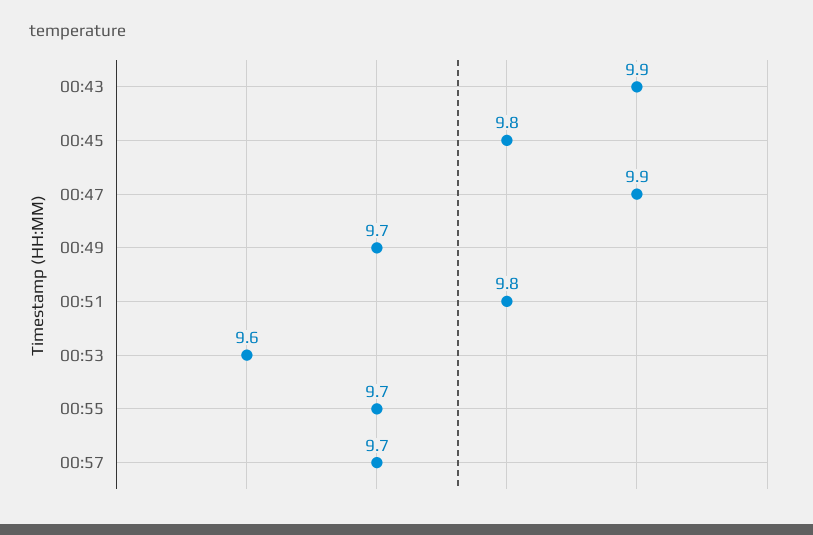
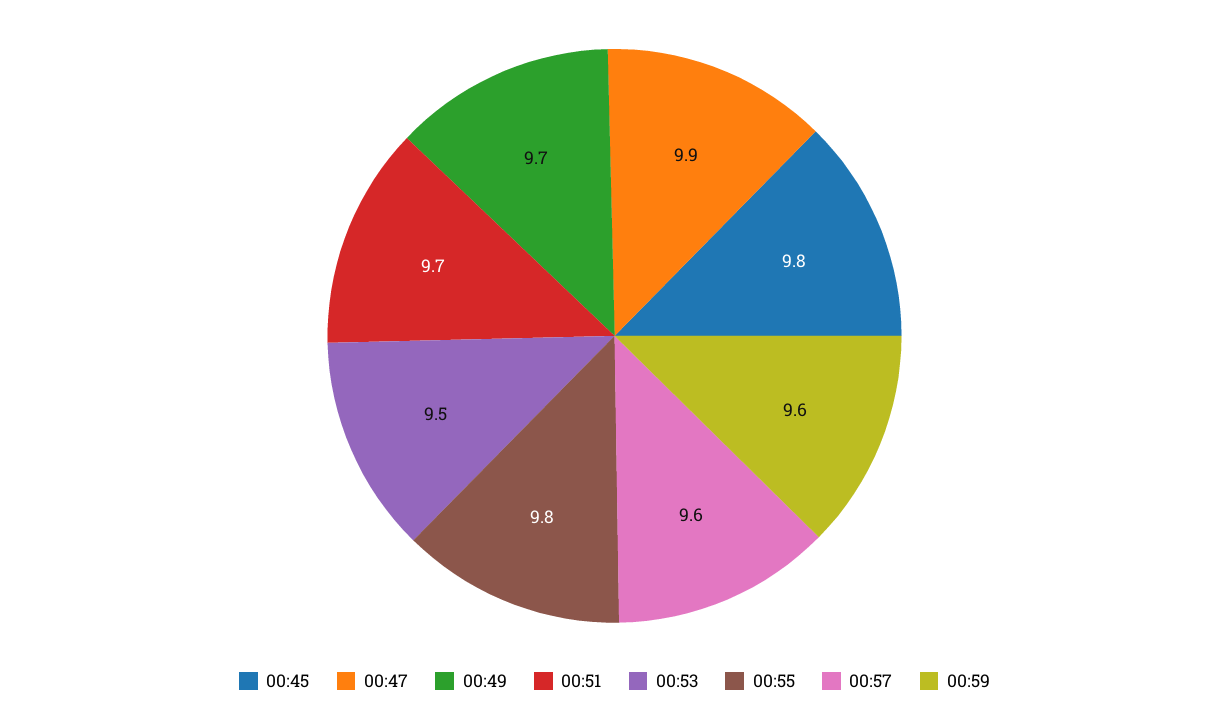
00:43: 9.9 -> none
00:51: 9.8 -> 9.7
00:53: 9.6 -> 9.5
00:55: 9.7 -> 9.8
00:57: 9.7 -> 9.6
00:59: none -> 9.6

